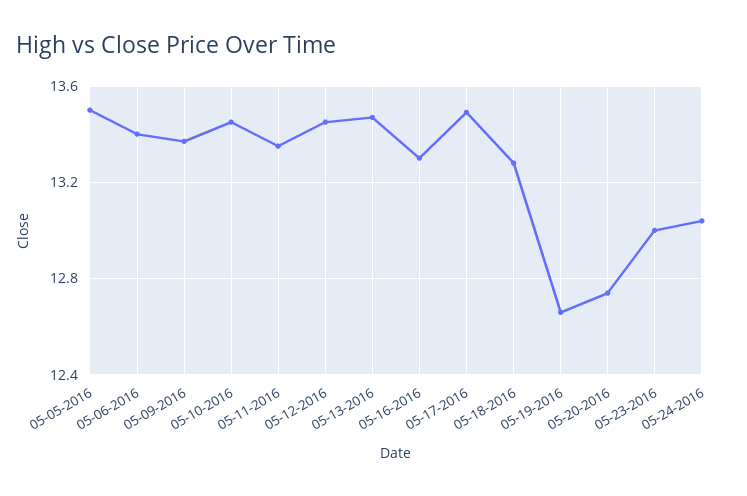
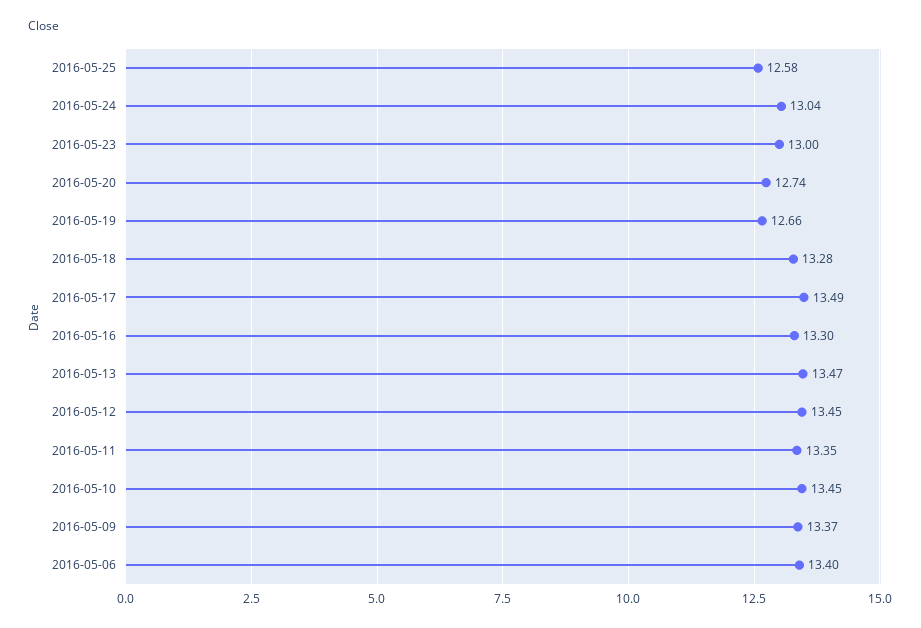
05-05-2016: 13.5 -> none
2016-05-25: none -> 12.58

